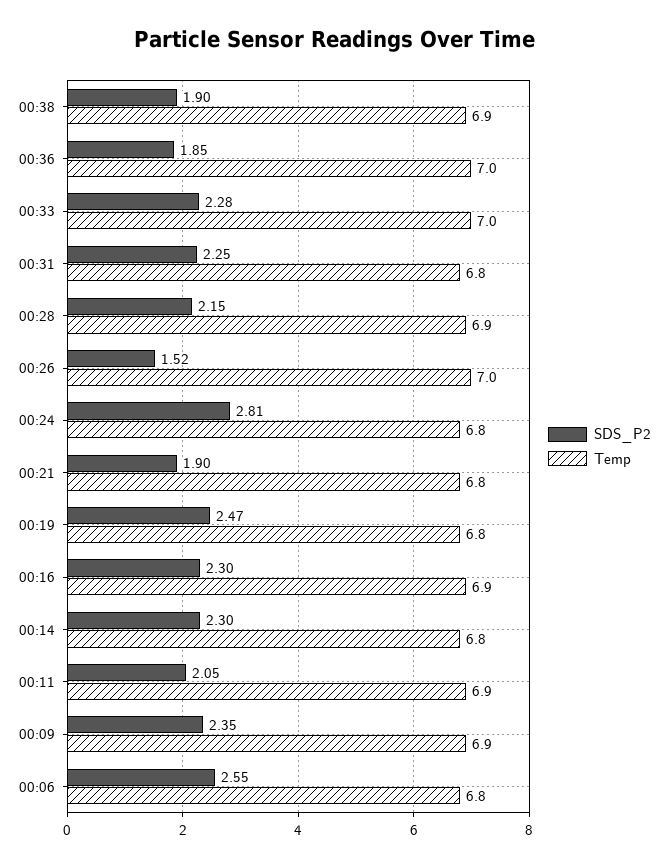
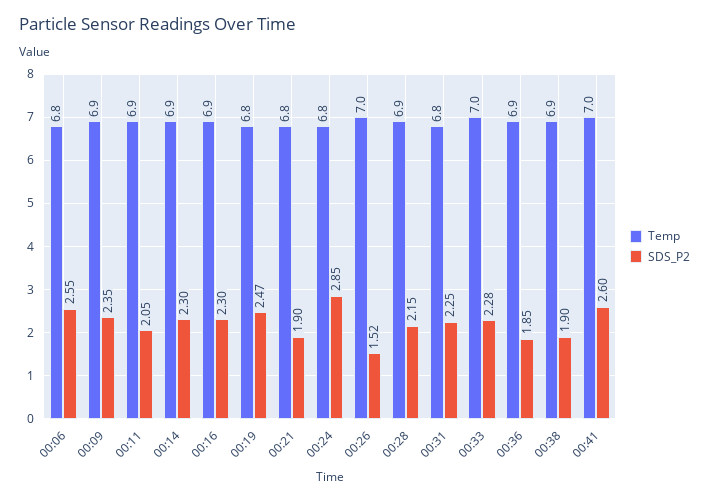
Temp, 00:36: 7 -> 6.9
SDS_P2, 00:24: 2.81 -> 2.85
Temp, 00:14: 6.8 -> 6.9
Temp, 00:41: none -> 7
SDS_P2, 00:41: none -> 2.6

